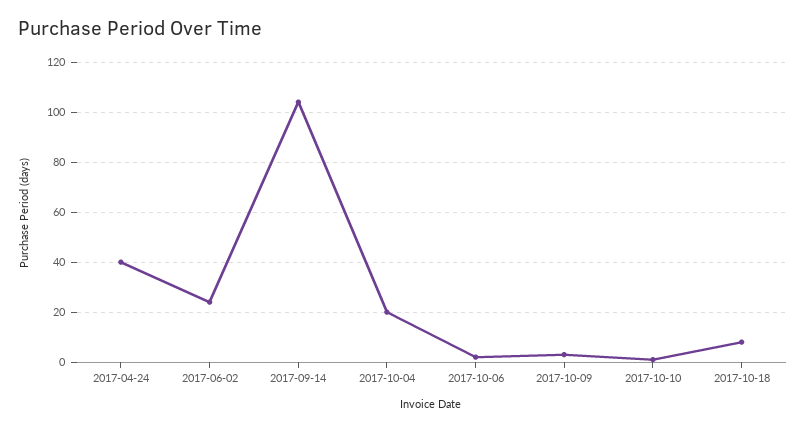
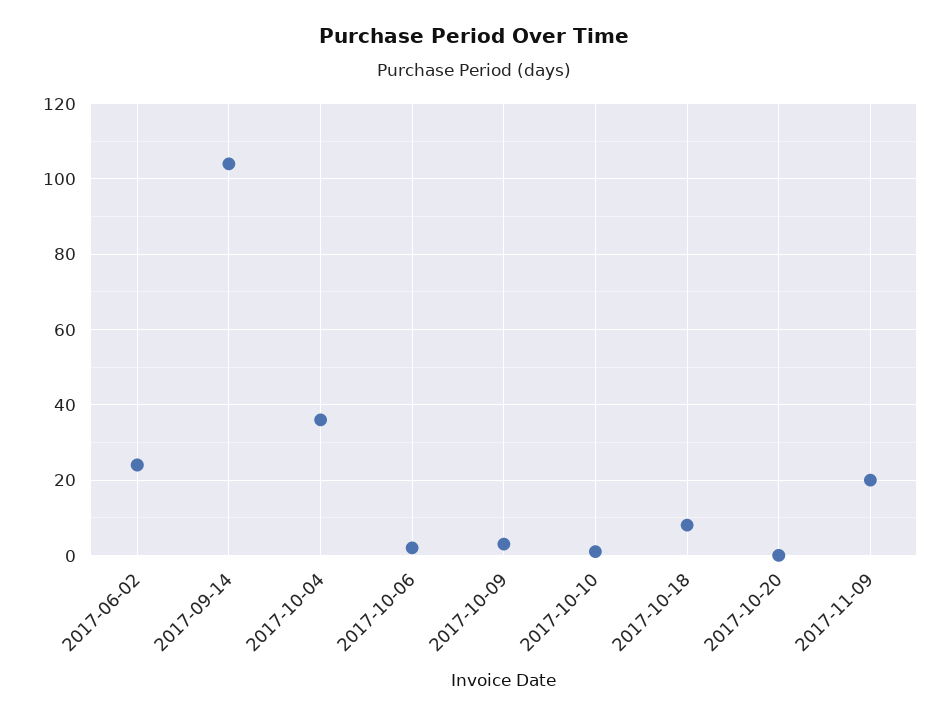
2017-04-24: 40 -> none
2017-10-04: 20 -> 35
2017-10-20: none -> 0
2017-11-09: none -> 20

